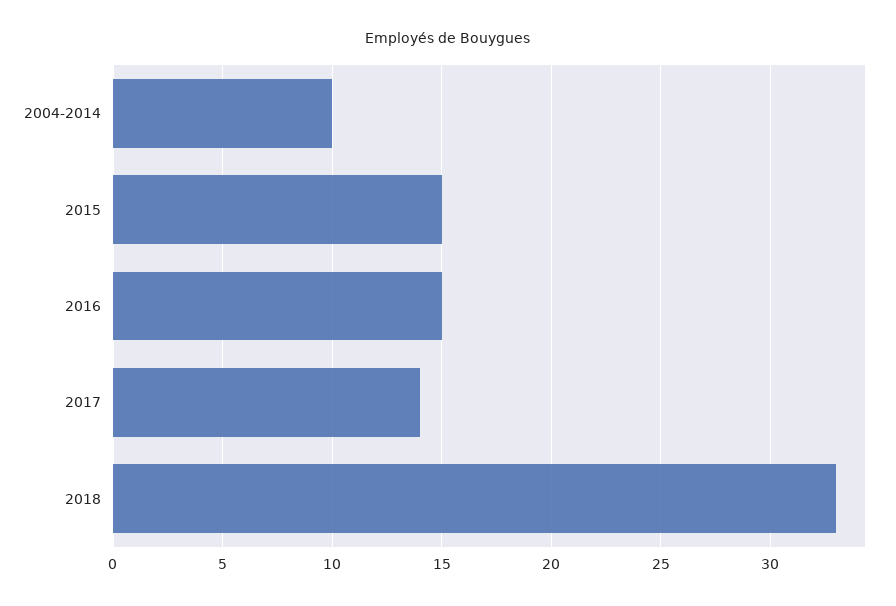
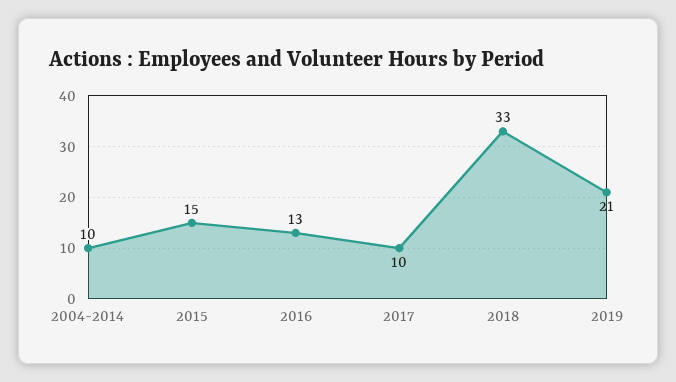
2016: 15 -> 13
2017: 14 -> 10
2019: none -> 21

